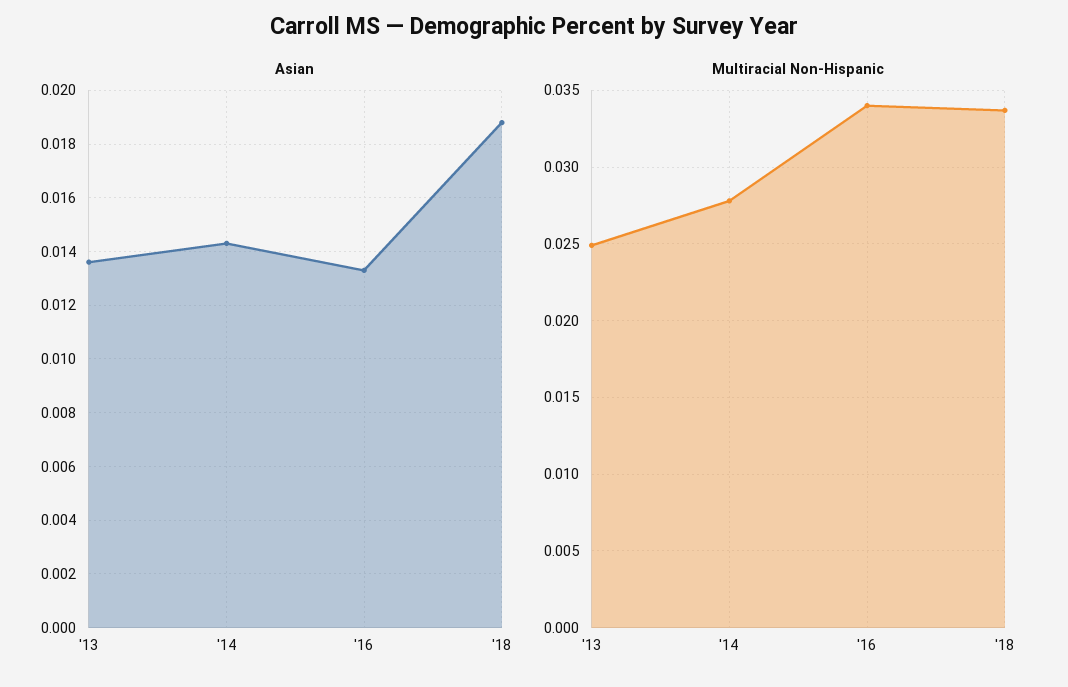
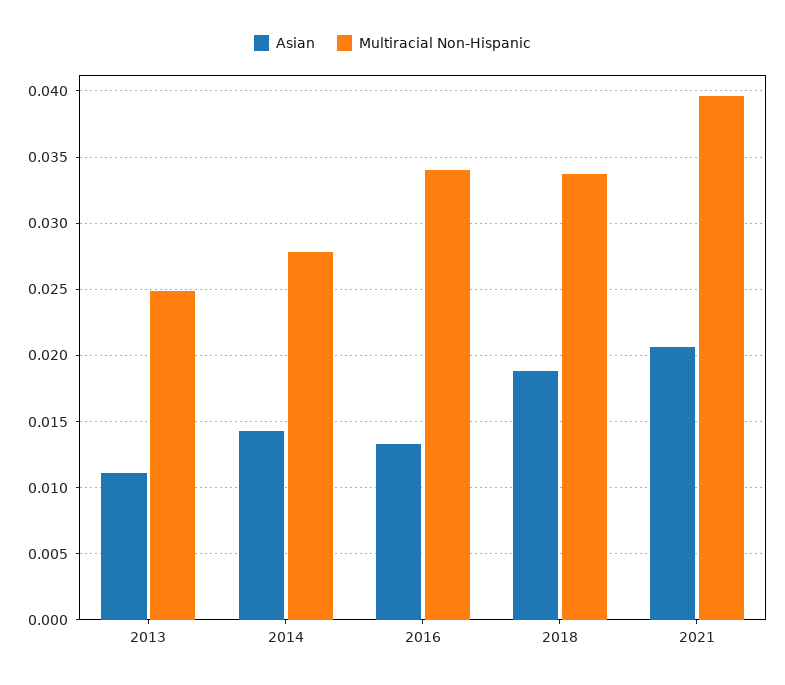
Asian, '13: 0.0135 -> 0.011
Asian, 2021: none -> 0.0205
Multiracial Non-Hispanic, 2021: none -> 0.0395

